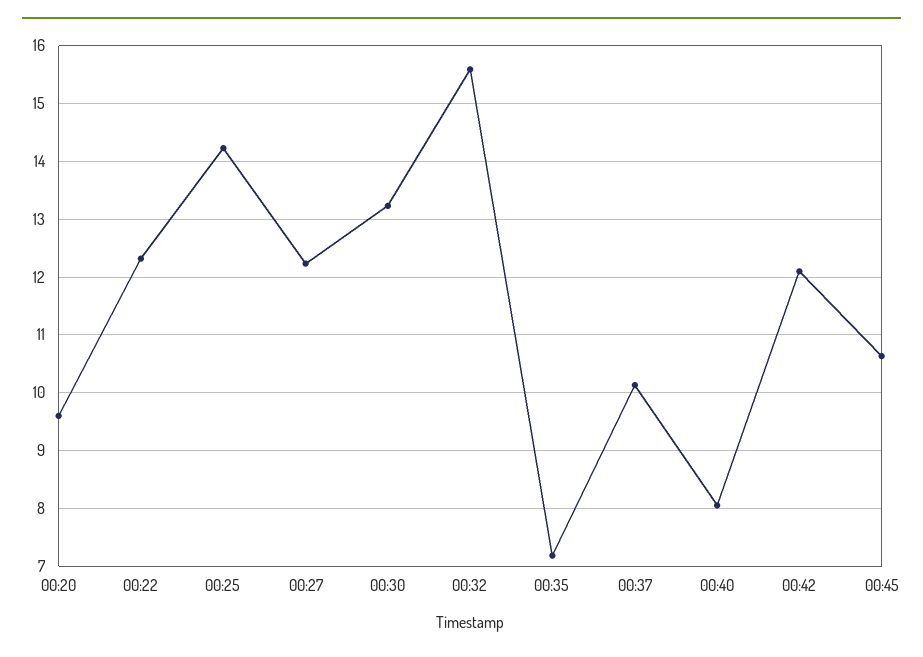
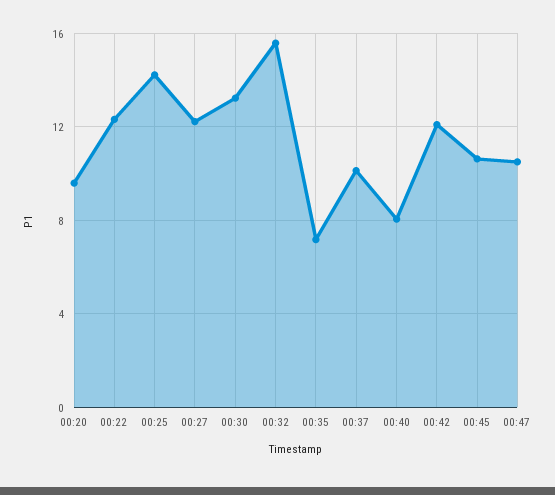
00:47: none -> 10.5

